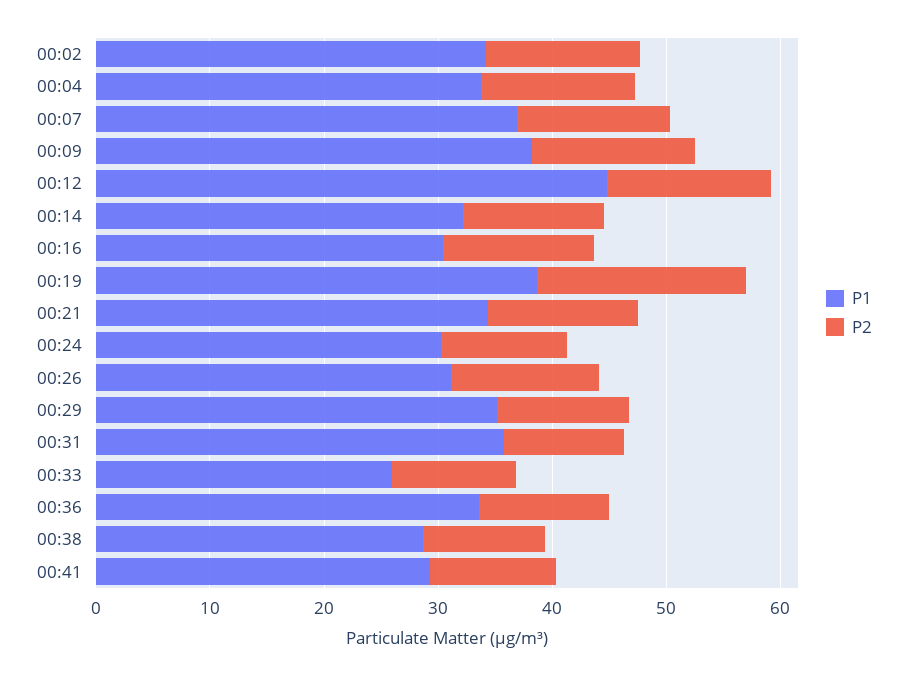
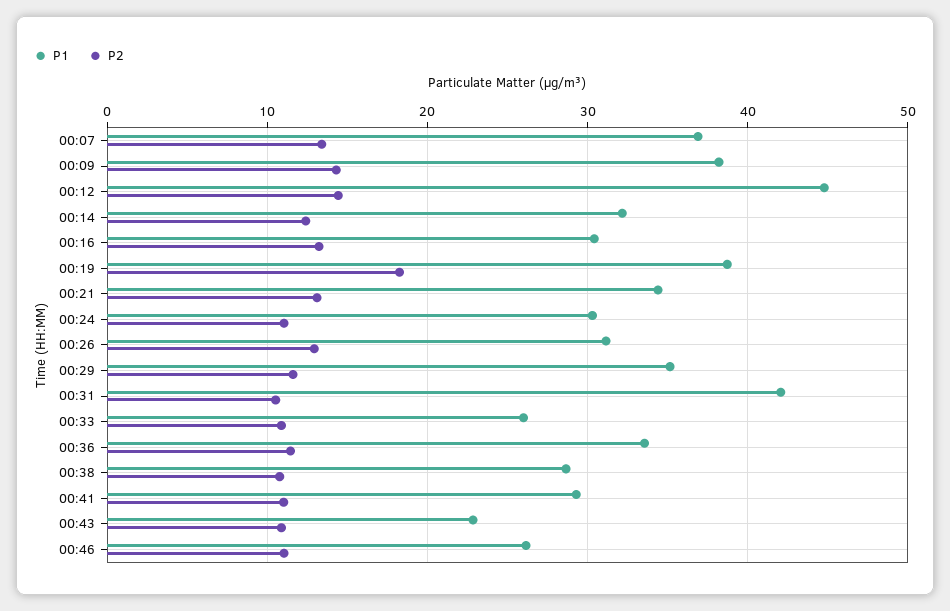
P1, 00:02: 34 -> none
P2, 00:02: 14 -> none
P1, 00:04: 34 -> none
P2, 00:04: 14 -> none
P1, 00:31: 36 -> 42
P1, 00:43: none -> 23
P2, 00:43: none -> 11
P1, 00:46: none -> 26
P2, 00:46: none -> 11

